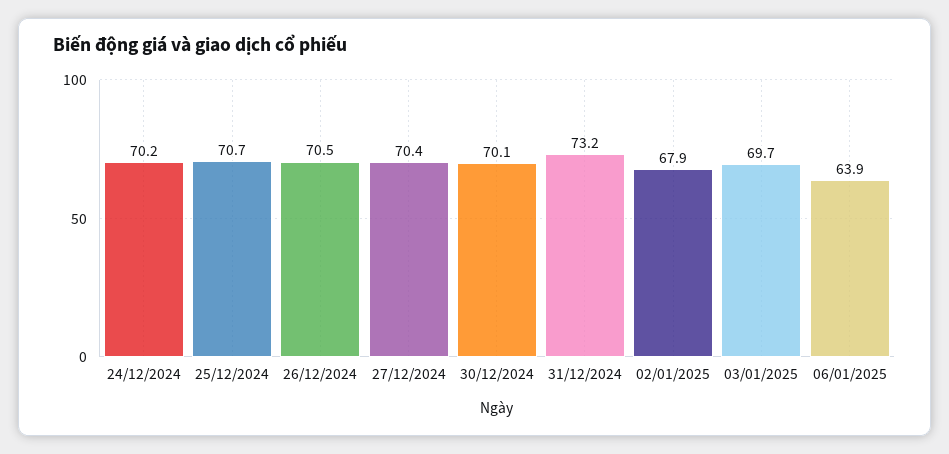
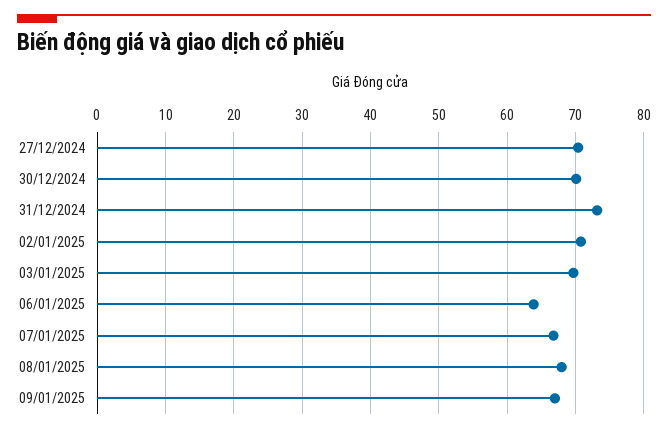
24/12/2024: 70.2 -> none
25/12/2024: 70.7 -> none
26/12/2024: 70.5 -> none
02/01/2025: 67.9 -> 71
07/01/2025: none -> 67
08/01/2025: none -> 68
09/01/2025: none -> 67

